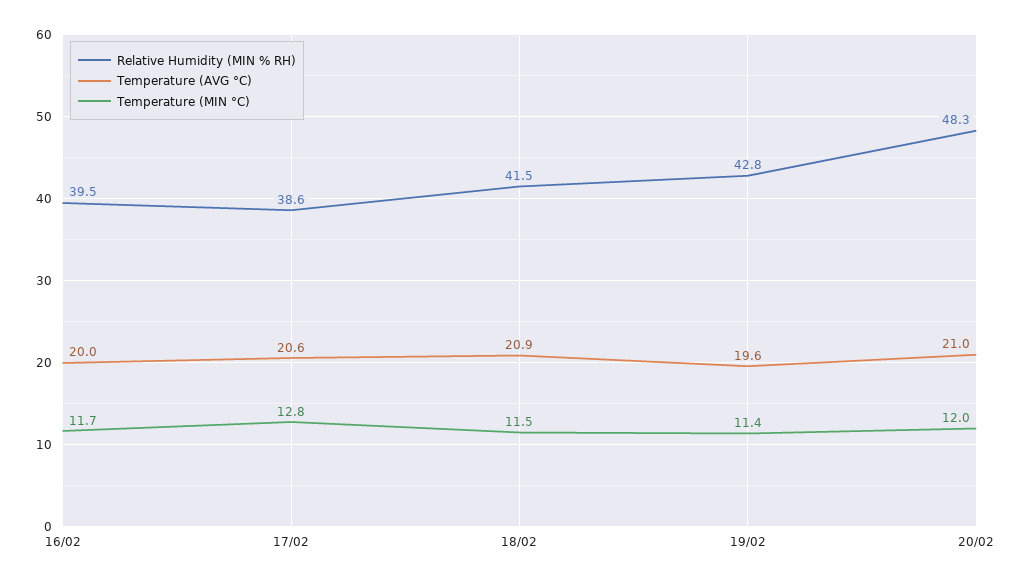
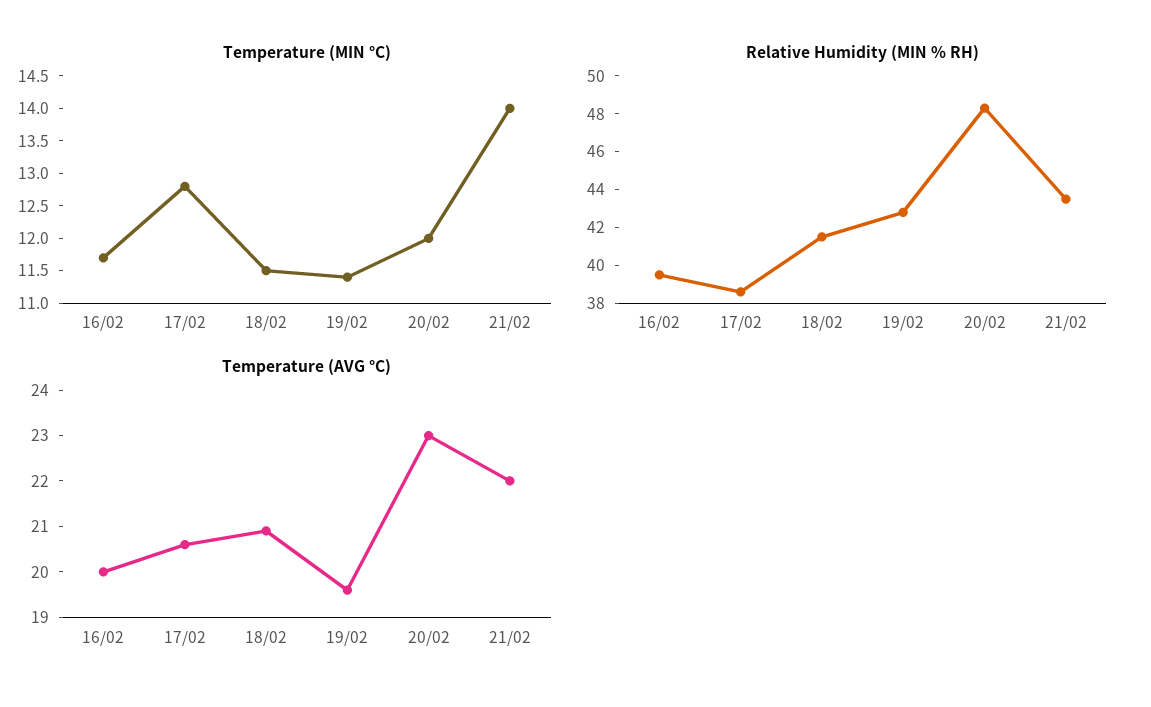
Temperature (AVG °C), 20/02: 21 -> 23
Temperature (MIN °C), 21/02: none -> 14
Relative Humidity (MIN % RH), 21/02: none -> 43.5
Temperature (AVG °C), 21/02: none -> 22

